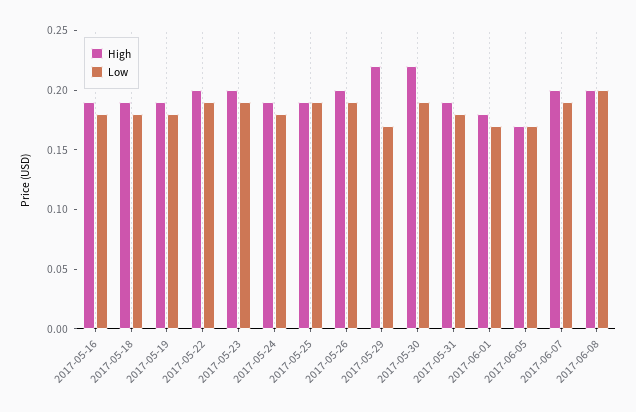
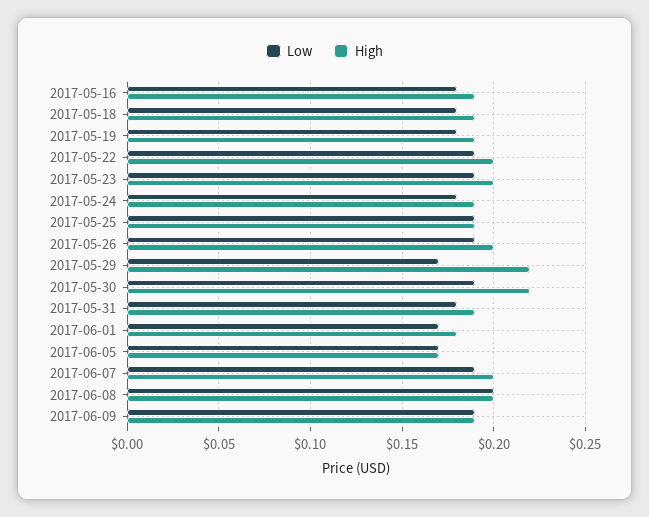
Low, 2017-06-09: none -> 0.19
High, 2017-06-09: none -> 0.19

